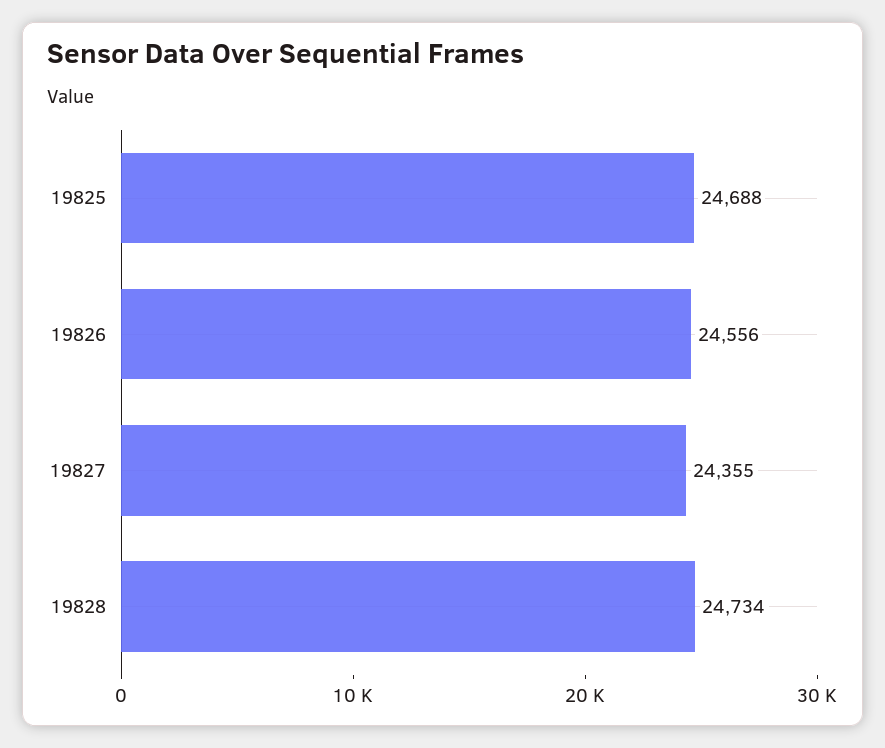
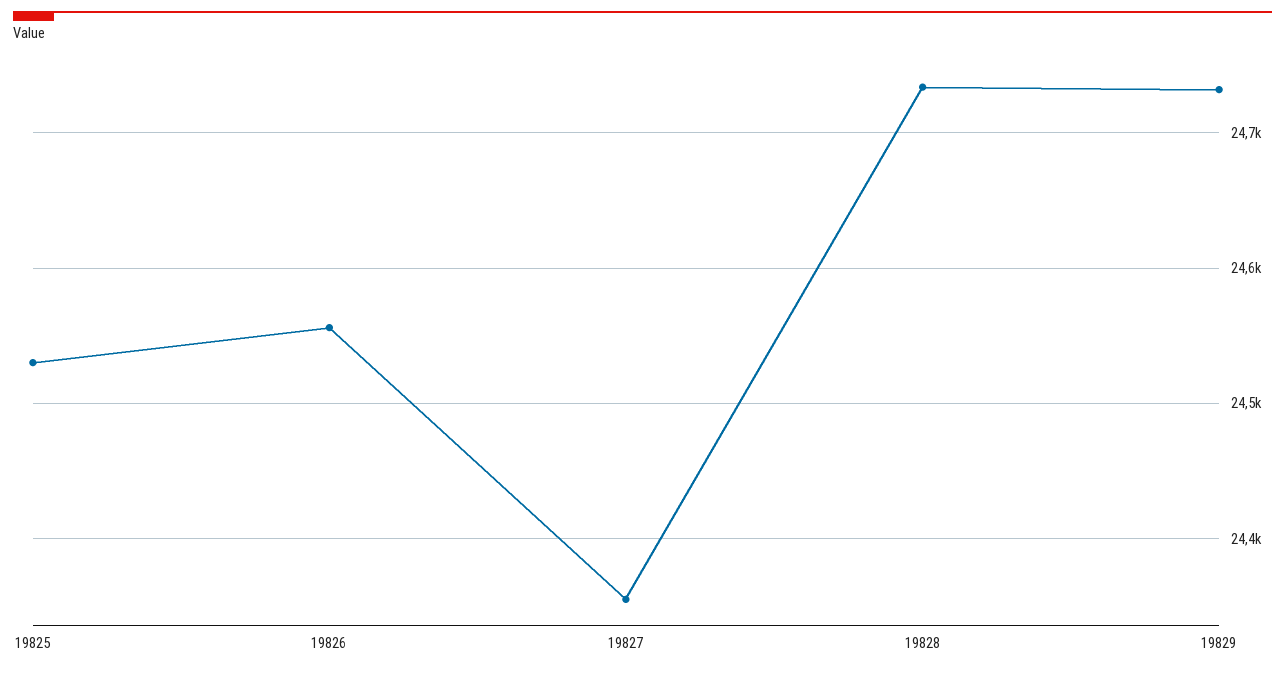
19825: 24688 -> 24530
19829: none -> 24730

